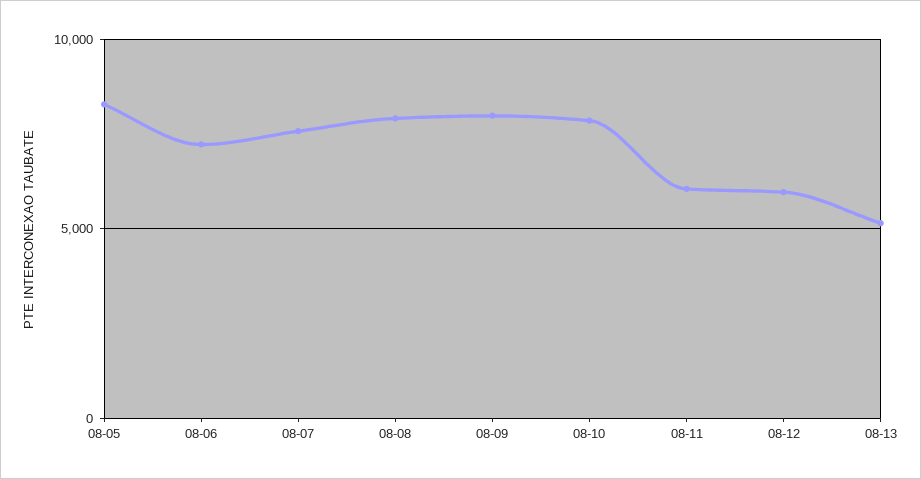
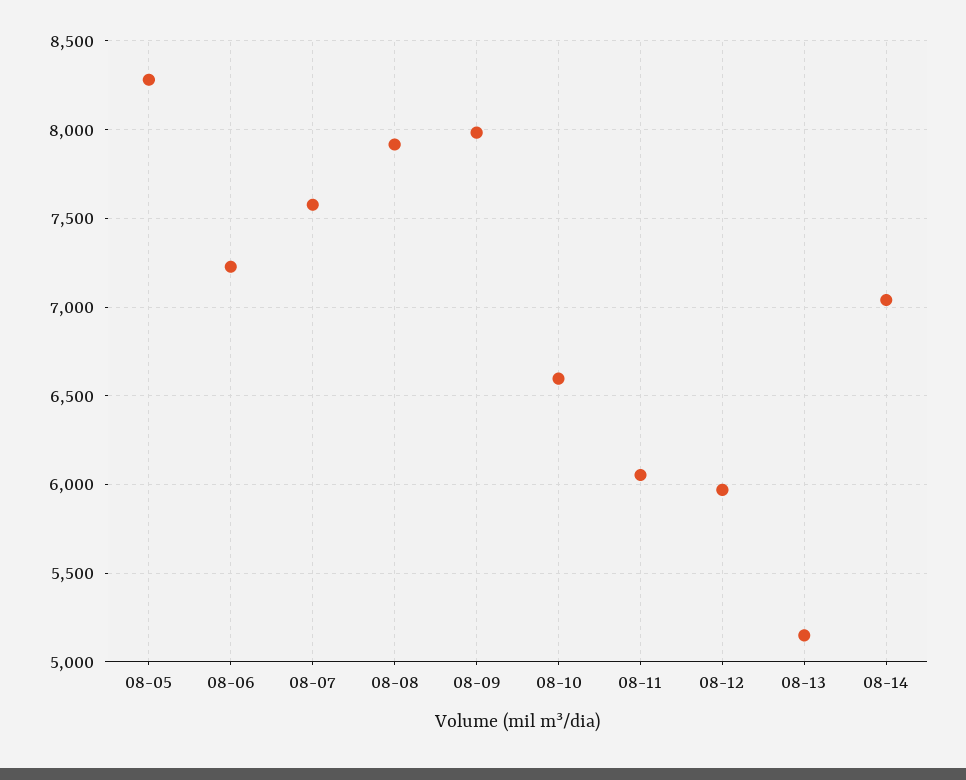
08-10: 8000 -> 6600
08-14: none -> 7050

